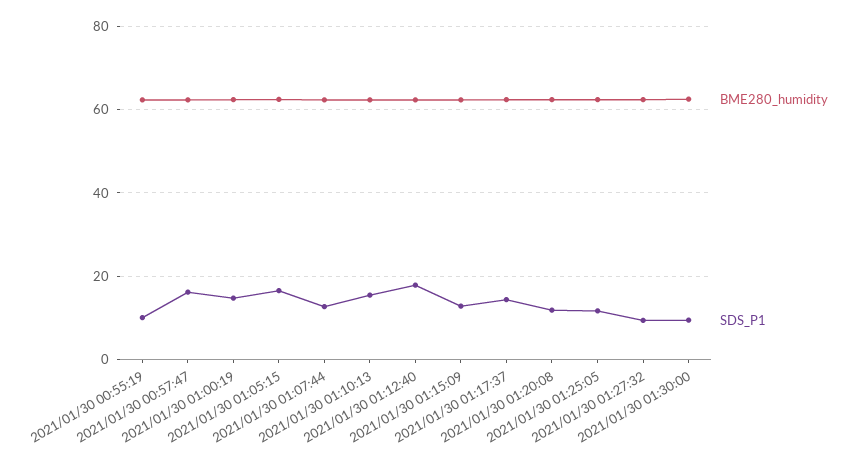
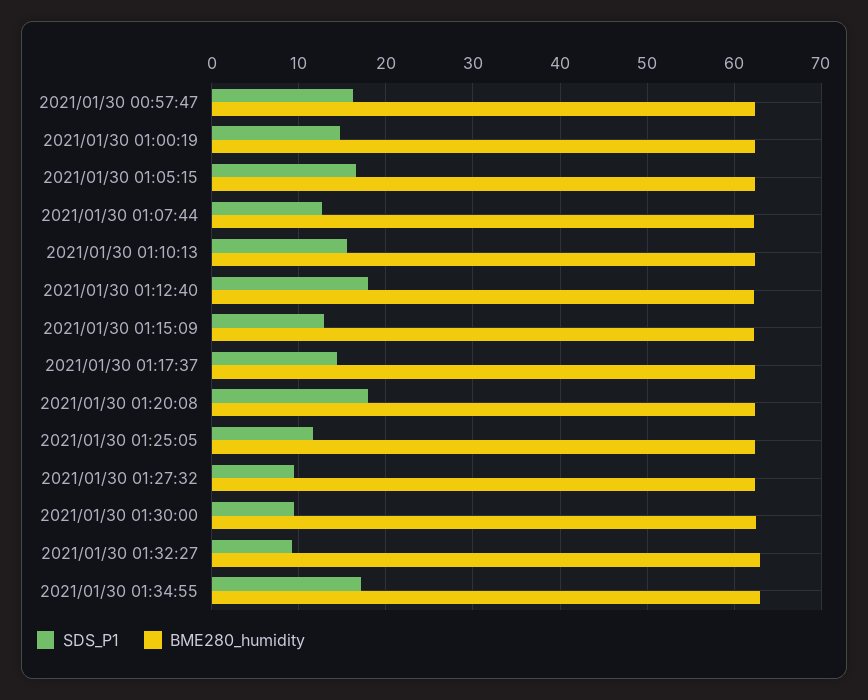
BME280_humidity, 2021/01/30 00:55:19: 62 -> none
SDS_P1, 2021/01/30 00:55:19: 10 -> none
SDS_P1, 2021/01/30 01:20:08: 12 -> 18
SDS_P1, 2021/01/30 01:32:27: none -> 9
BME280_humidity, 2021/01/30 01:32:27: none -> 63
SDS_P1, 2021/01/30 01:34:55: none -> 17
BME280_humidity, 2021/01/30 01:34:55: none -> 63

